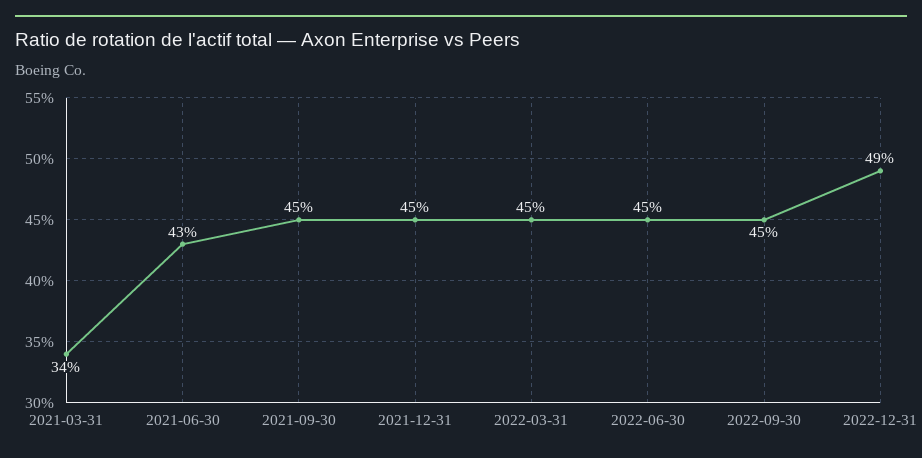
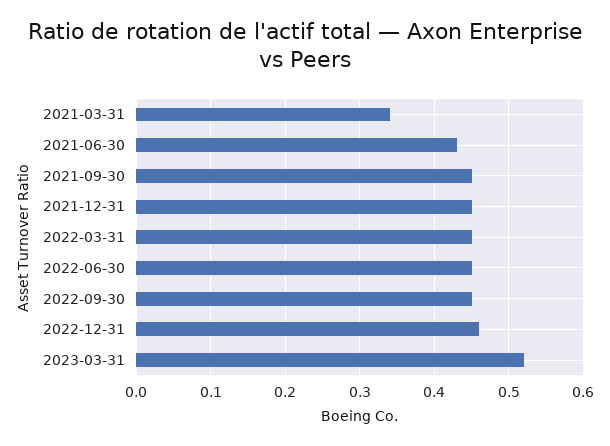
2022-12-31: 0.49 -> 0.46
2023-03-31: none -> 0.52

